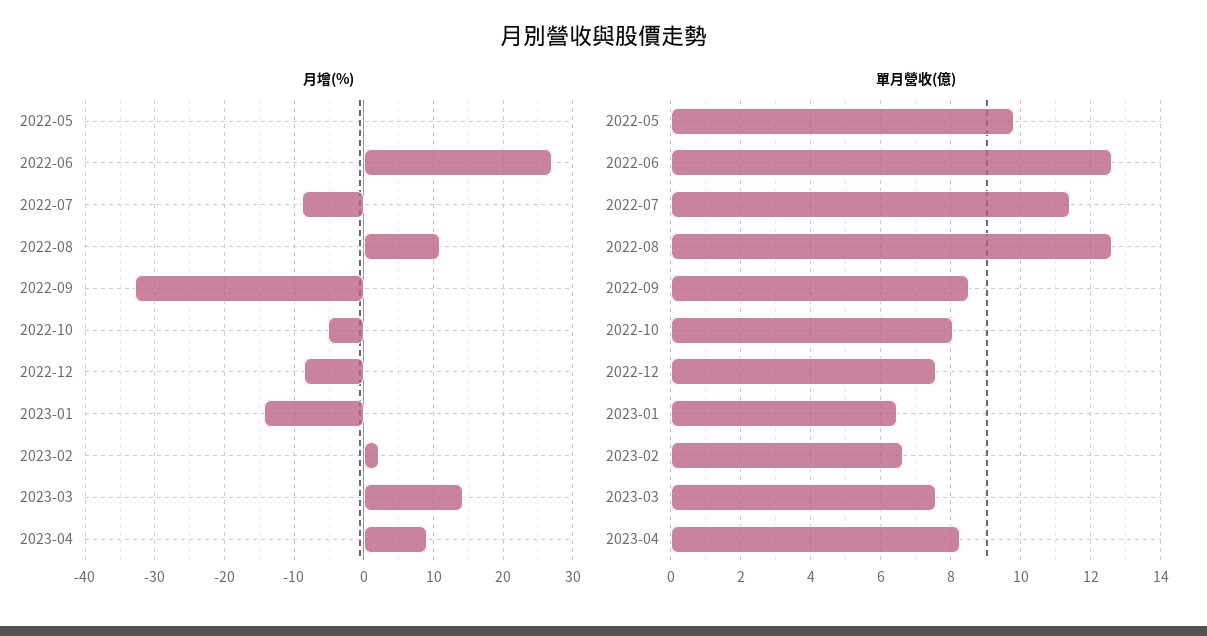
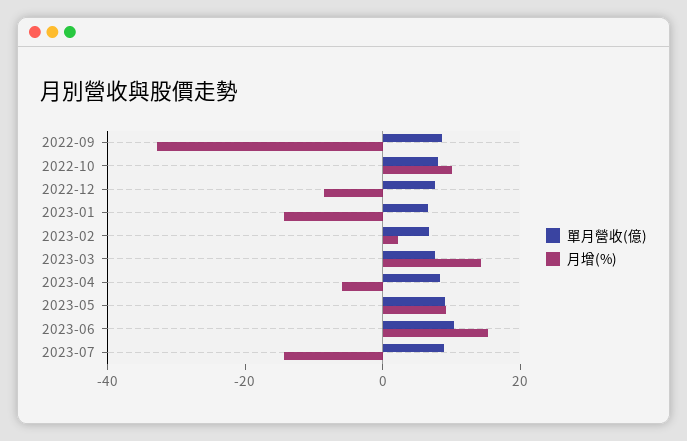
月增(%), 2022-05: 0 -> none
月增(%), 2022-06: 27 -> none
月增(%), 2022-07: -9 -> none
月增(%), 2022-08: 11 -> none
月增(%), 2022-10: -5 -> 10
月增(%), 2023-04: 9 -> -5
單月營收(億), 2022-05: 9.8 -> none
單月營收(億), 2022-06: 12.6 -> none
單月營收(億), 2022-07: 11.4 -> none
單月營收(億), 2022-08: 12.6 -> none
單月營收(億), 2023-05: none -> 10
月增(%), 2023-05: none -> 10
單月營收(億), 2023-06: none -> 10
月增(%), 2023-06: none -> 15
單月營收(億), 2023-07: none -> 10
月增(%), 2023-07: none -> -15

